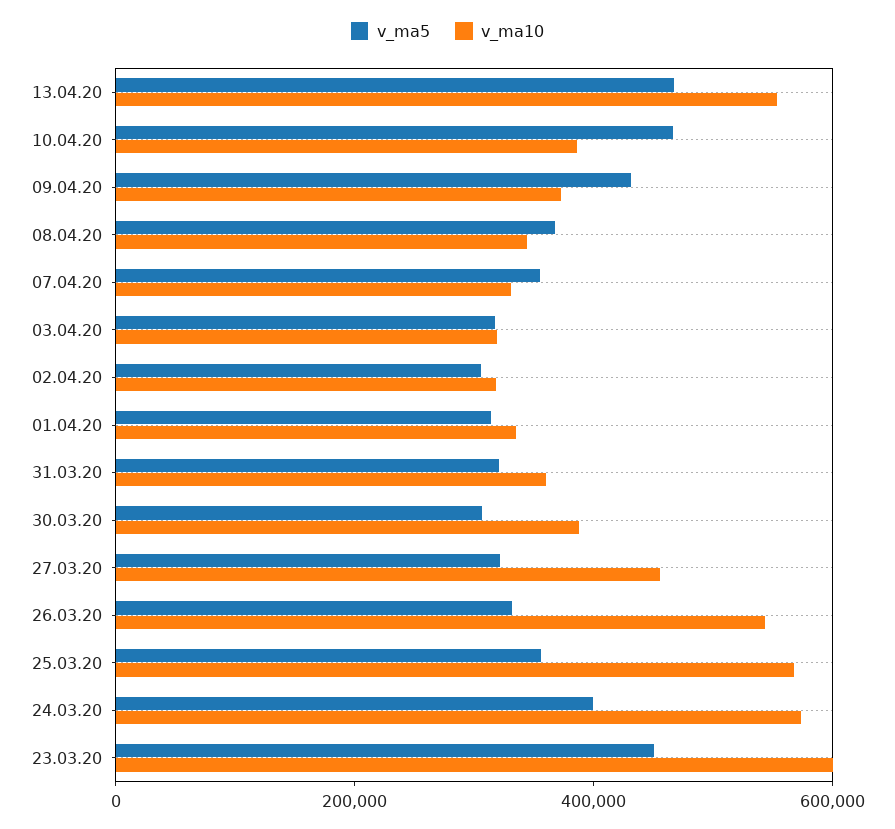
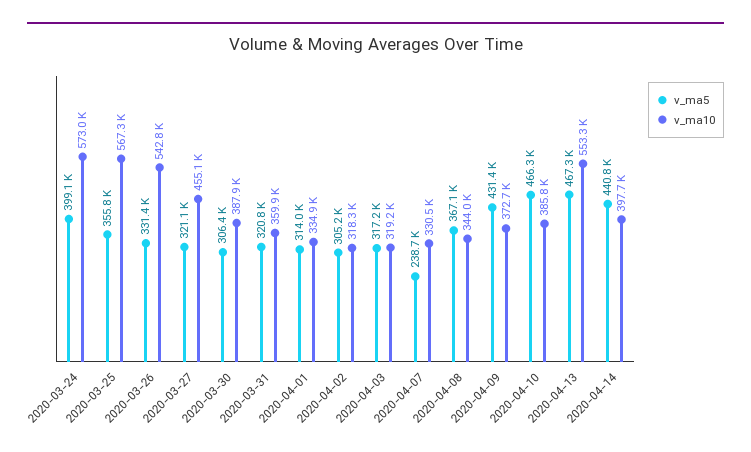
v_ma5, 07.04.20: 350000 -> 238700
v_ma5, 23.03.20: 450000 -> none
v_ma10, 23.03.20: 600000 -> none
v_ma5, 2020-04-14: none -> 440800
v_ma10, 2020-04-14: none -> 397700

